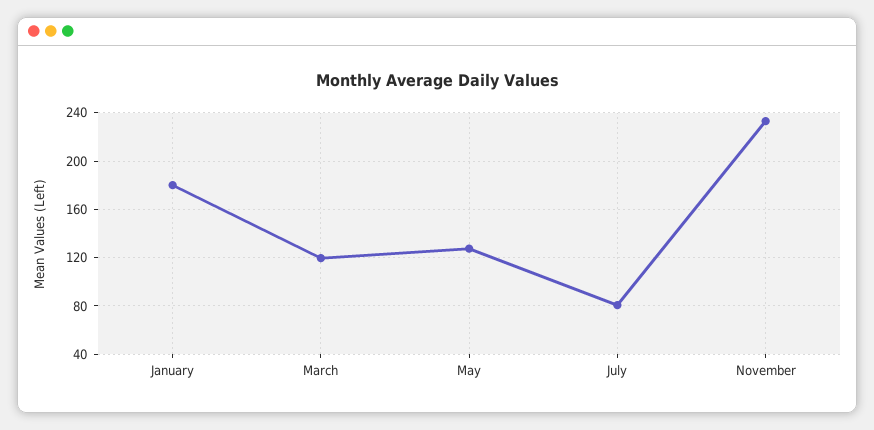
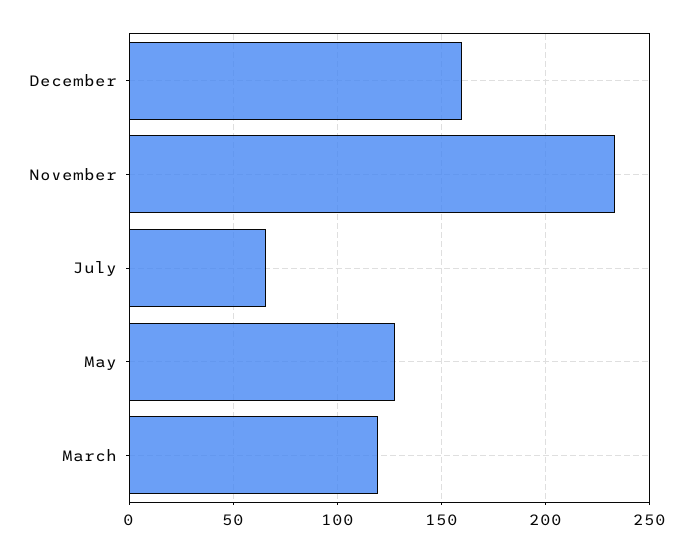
January: 180 -> none
July: 80 -> 65
December: none -> 160

